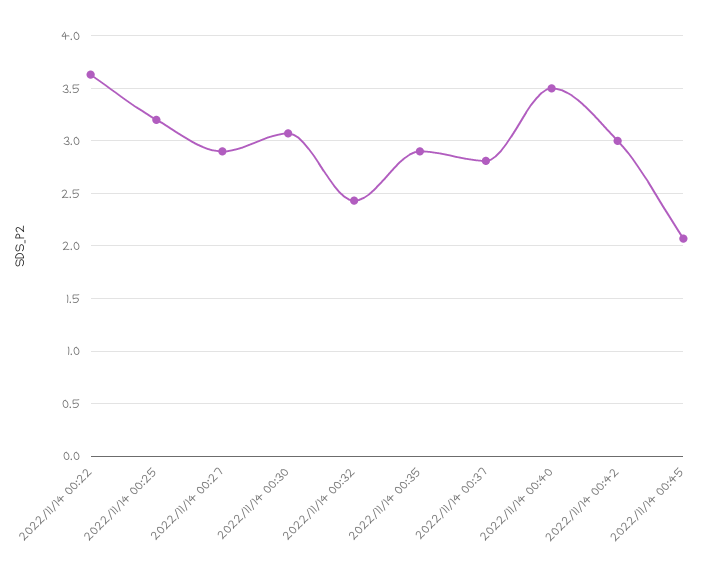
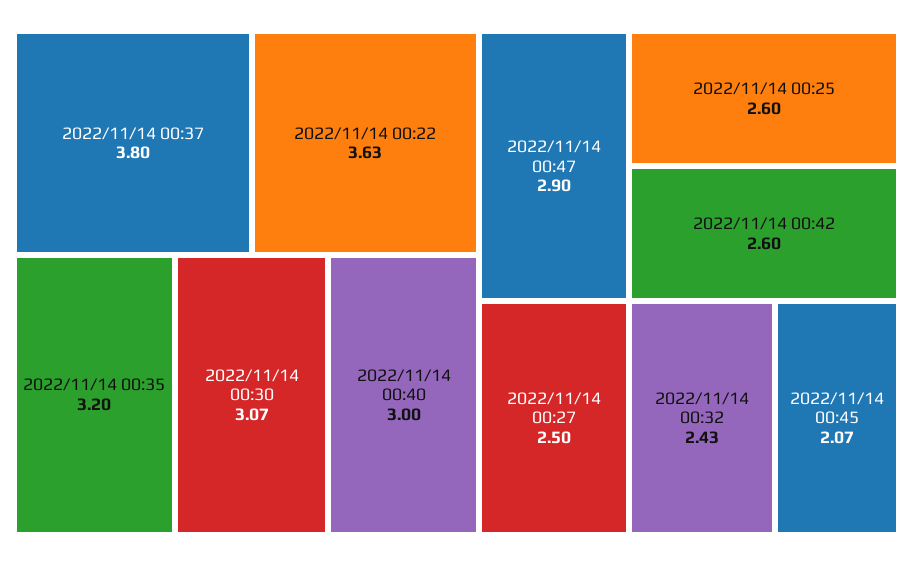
2022/11/14 00:25: 3.2 -> 2.6
2022/11/14 00:27: 2.9 -> 2.5
2022/11/14 00:35: 2.9 -> 3.2
2022/11/14 00:37: 2.8 -> 3.8
2022/11/14 00:40: 3.5 -> 3
2022/11/14 00:42: 3 -> 2.6
2022/11/14 00:47: none -> 2.9

